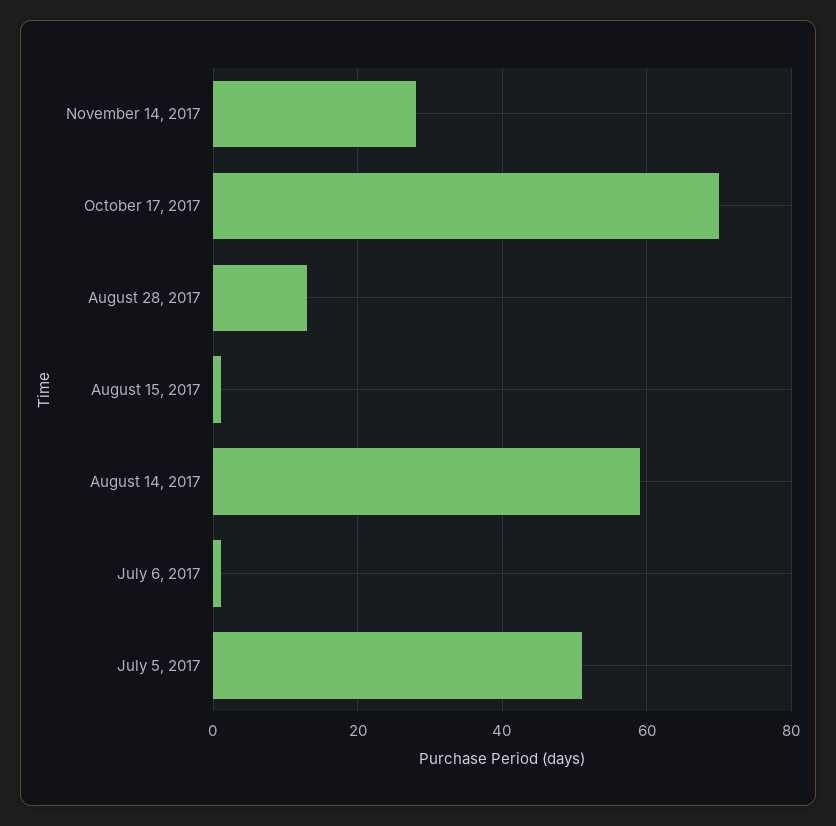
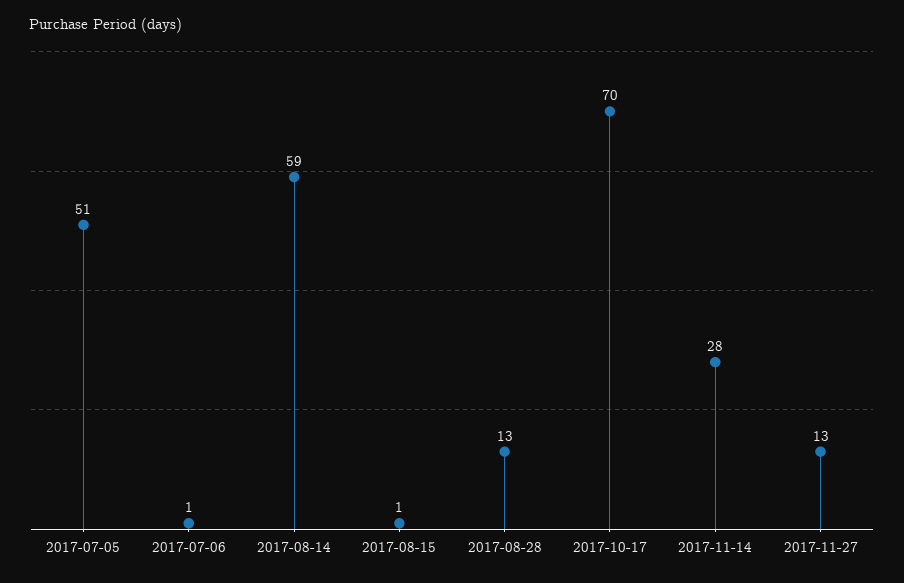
2017-11-27: none -> 13

